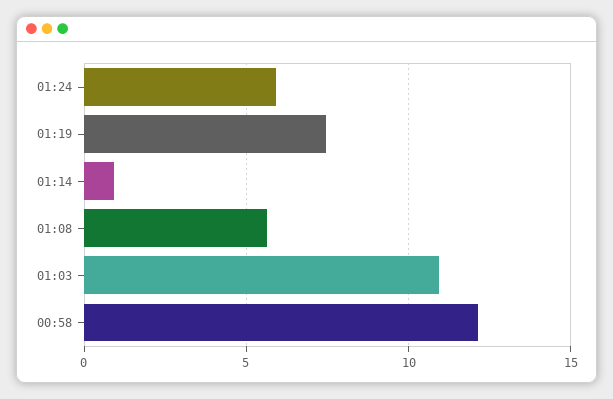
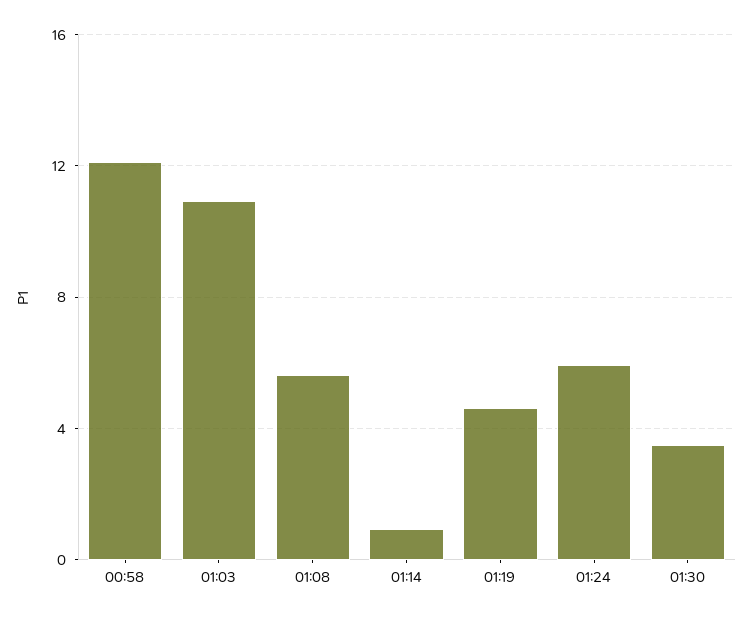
01:19: 7.5 -> 4.5
01:30: none -> 3.5

